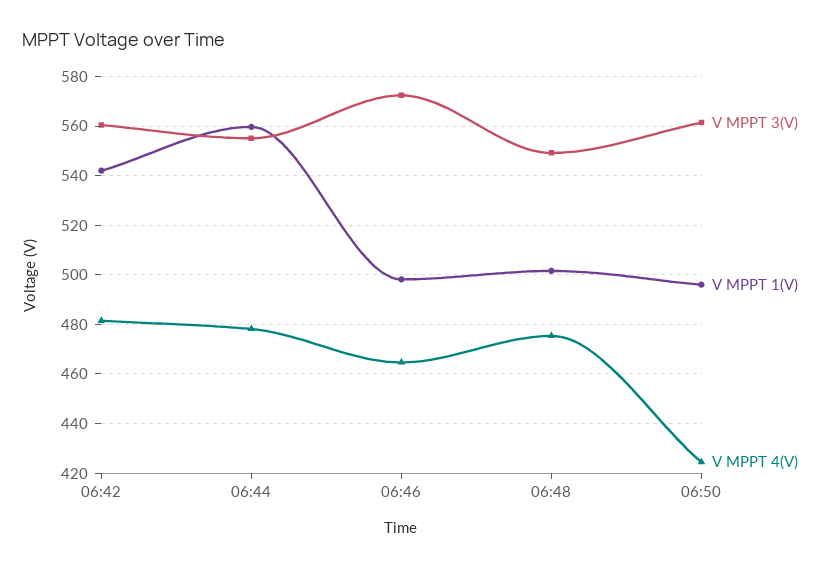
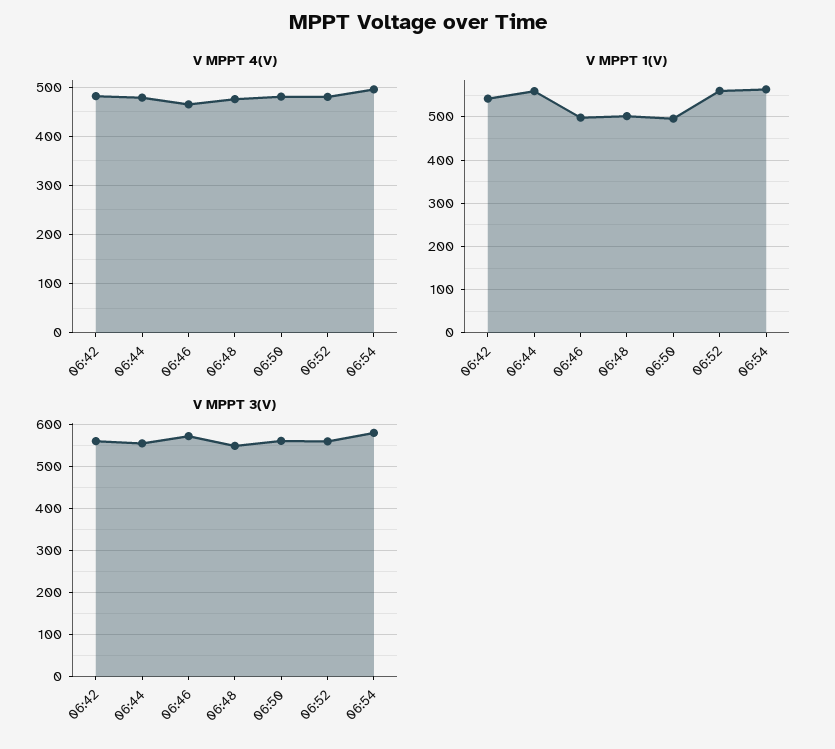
V MPPT 4(V), 06:50: 425 -> 480
V MPPT 4(V), 06:52: none -> 480
V MPPT 4(V), 06:54: none -> 500
V MPPT 1(V), 06:52: none -> 560
V MPPT 1(V), 06:54: none -> 560
V MPPT 3(V), 06:52: none -> 560
V MPPT 3(V), 06:54: none -> 580

